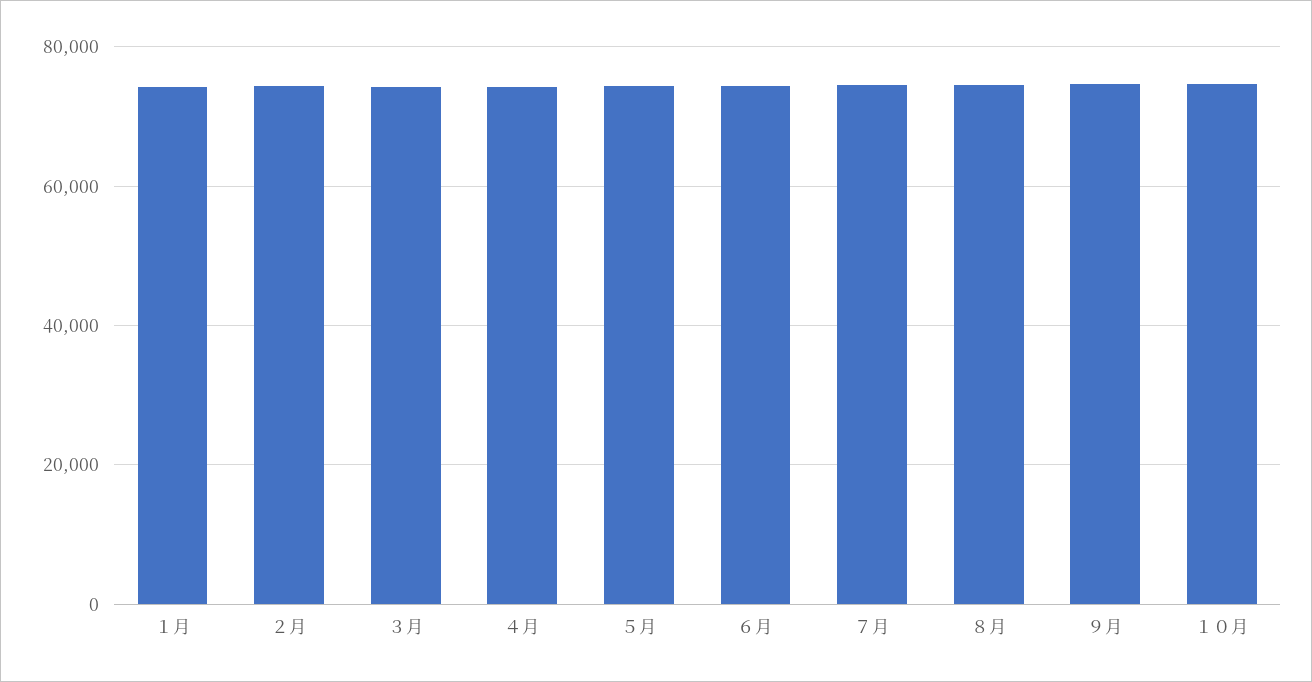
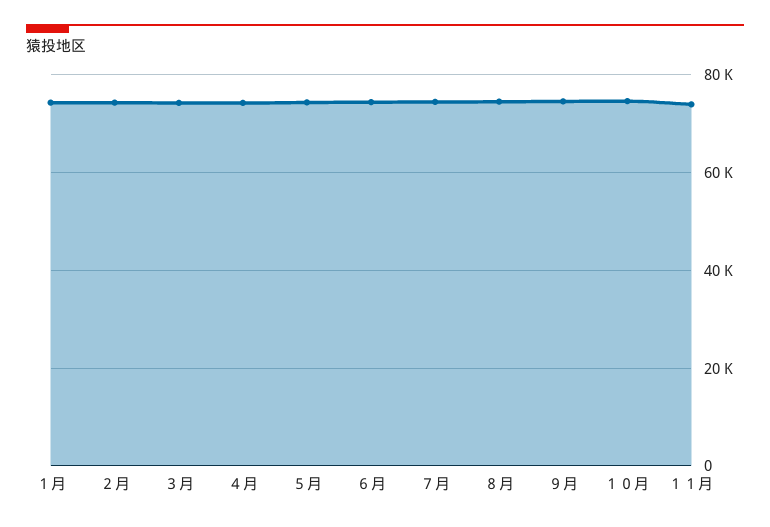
１１月: none -> 74000

